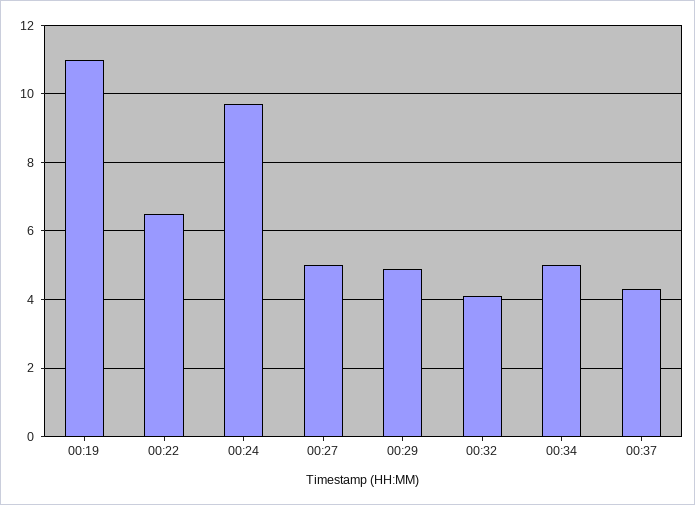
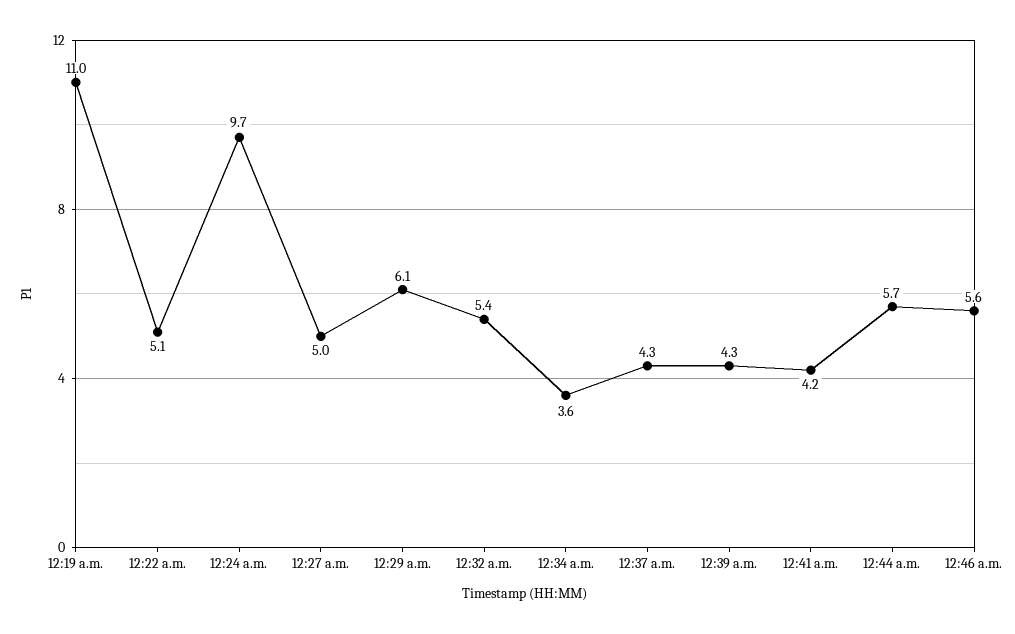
00:22: 6.5 -> 5.1
00:29: 5 -> 6.1
00:32: 4 -> 5.4
00:34: 5 -> 3.6
12:39 a.m.: none -> 4.3
12:41 a.m.: none -> 4.2
12:44 a.m.: none -> 5.7
12:46 a.m.: none -> 5.6

